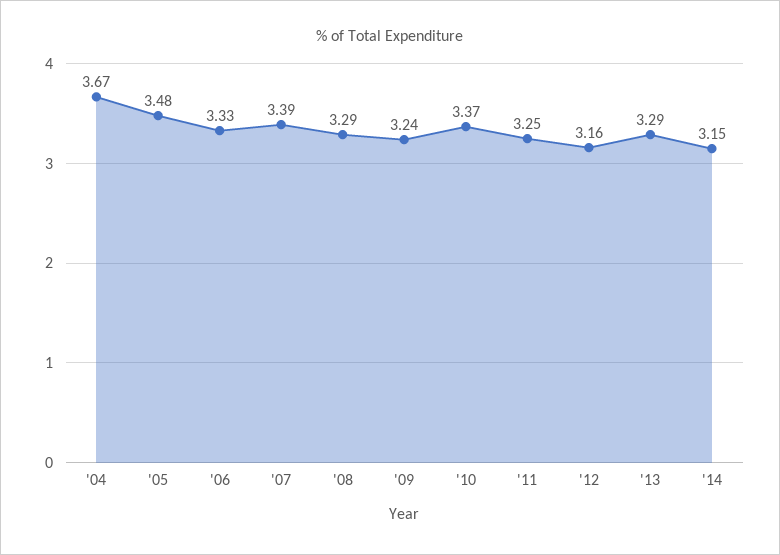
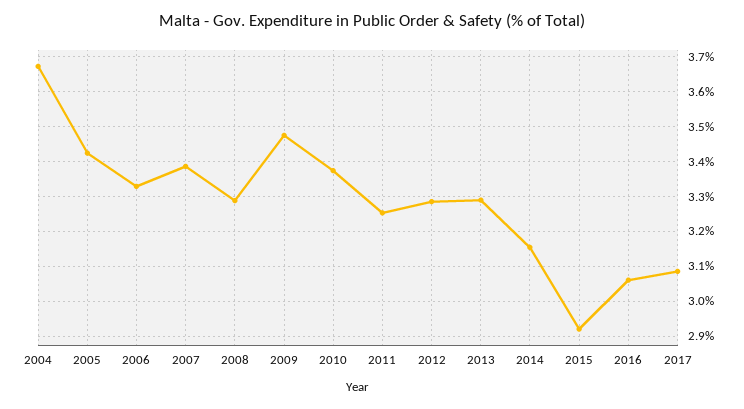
'05: 3.48 -> 3.42
'09: 3.24 -> 3.48
'12: 3.16 -> 3.28
2015: none -> 2.92
2016: none -> 3.06
2017: none -> 3.08

